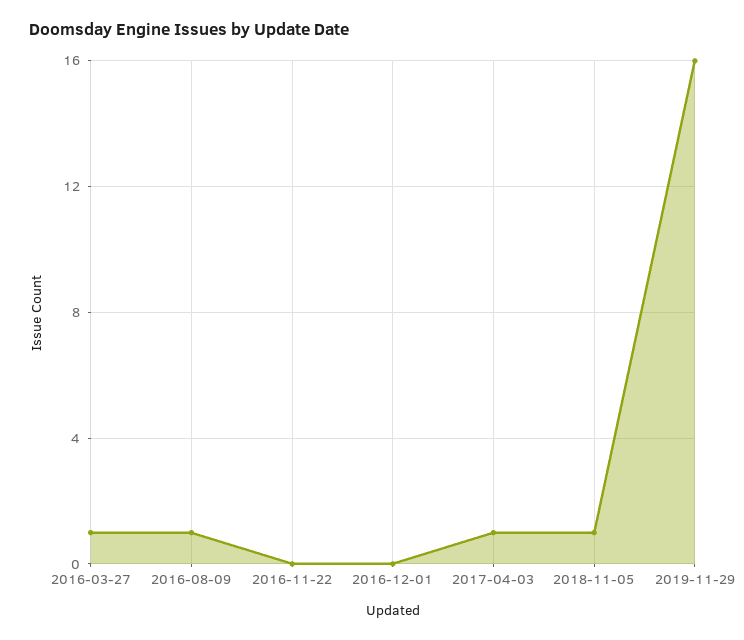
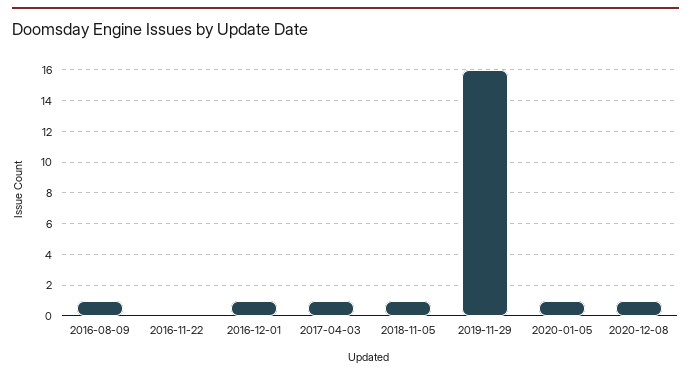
2016-03-27: 1 -> none
2016-12-01: 0 -> 1
2020-01-05: none -> 1
2020-12-08: none -> 1

